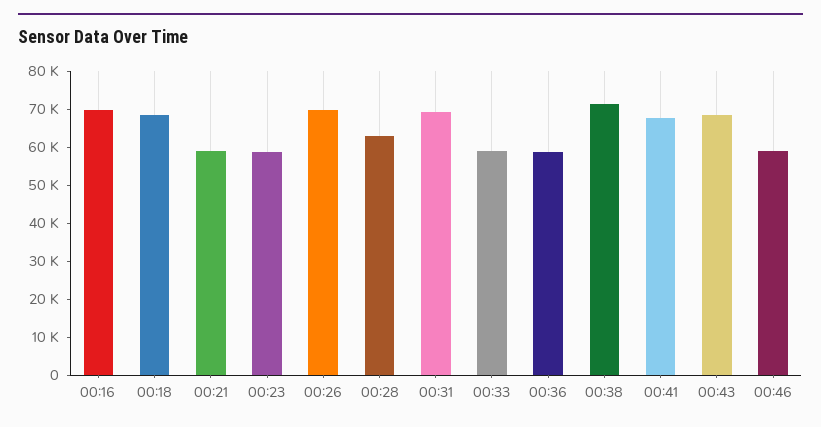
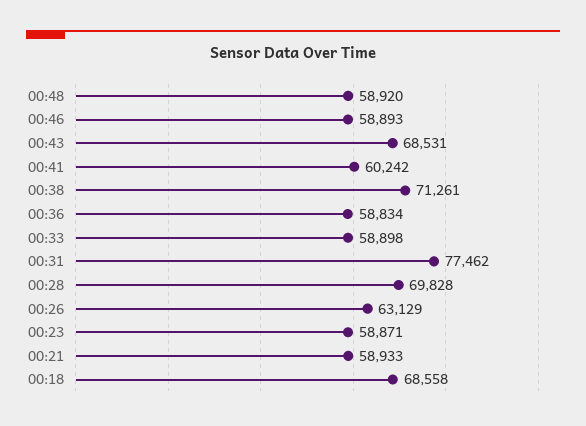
00:16: 70000 -> none
00:26: 70000 -> 63129
00:28: 62500 -> 69828
00:31: 70000 -> 77462
00:41: 67500 -> 60242
00:48: none -> 58920

